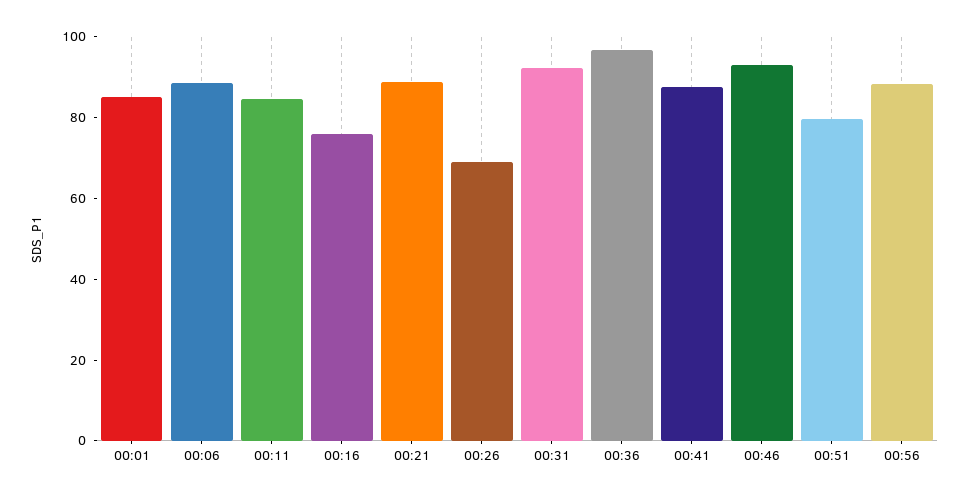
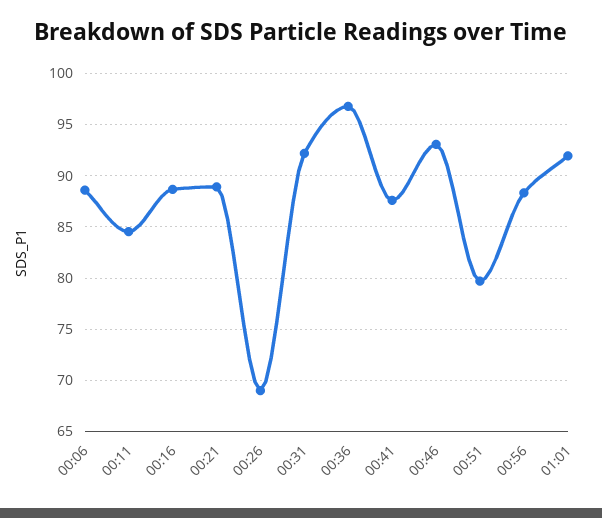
00:01: 85 -> none
00:16: 75 -> 89
01:01: none -> 92

